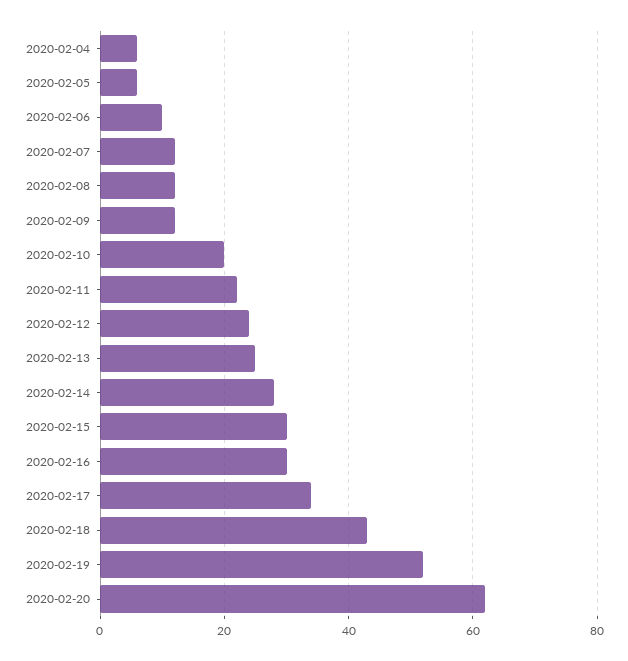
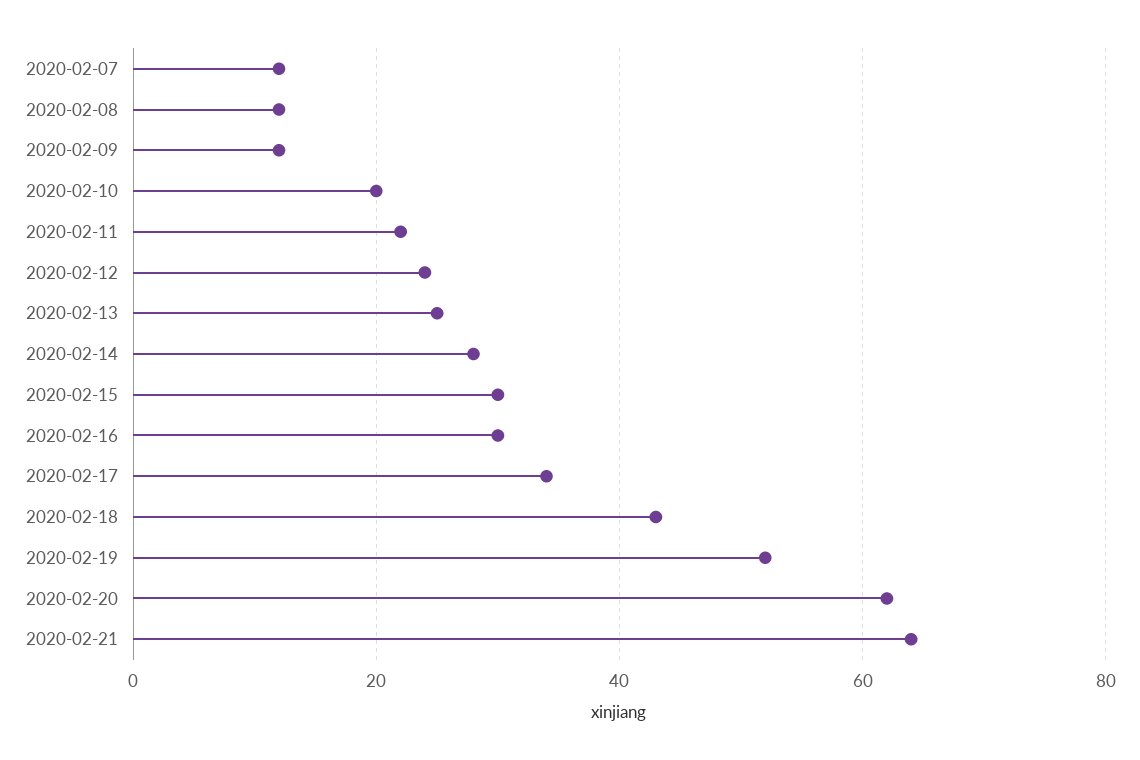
2020-02-04: 5 -> none
2020-02-05: 5 -> none
2020-02-06: 10 -> none
2020-02-21: none -> 65

